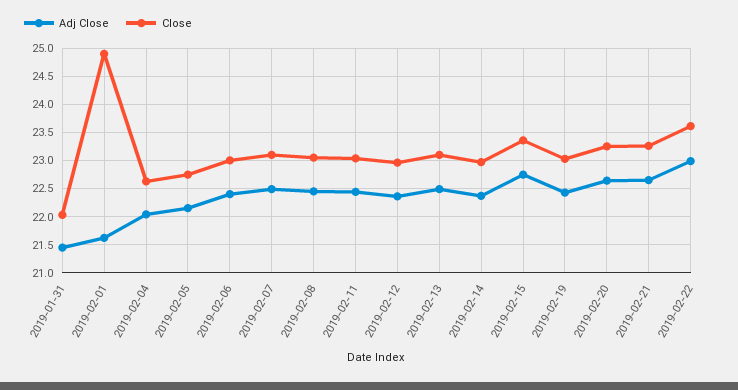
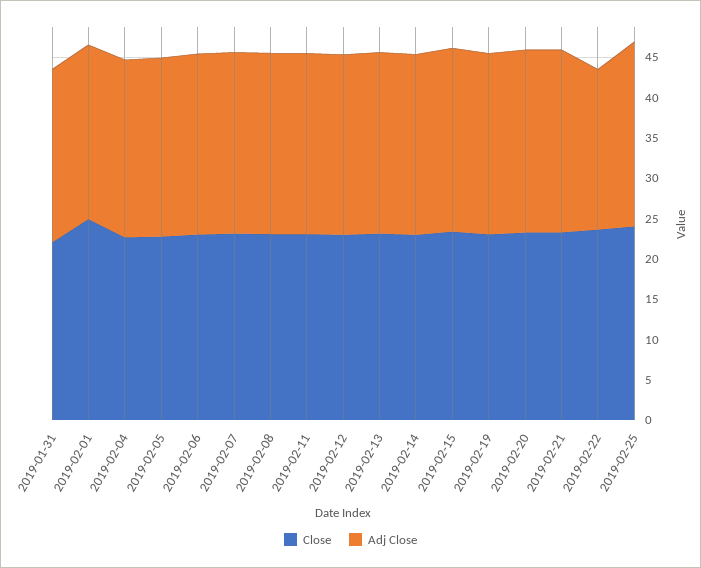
Adj Close, 2019-02-22: 23 -> 20
Close, 2019-02-25: none -> 24
Adj Close, 2019-02-25: none -> 23

